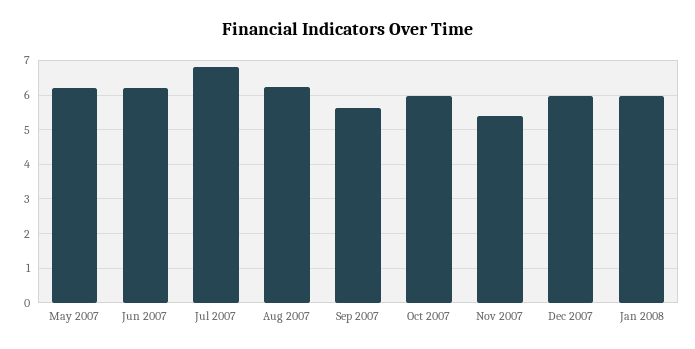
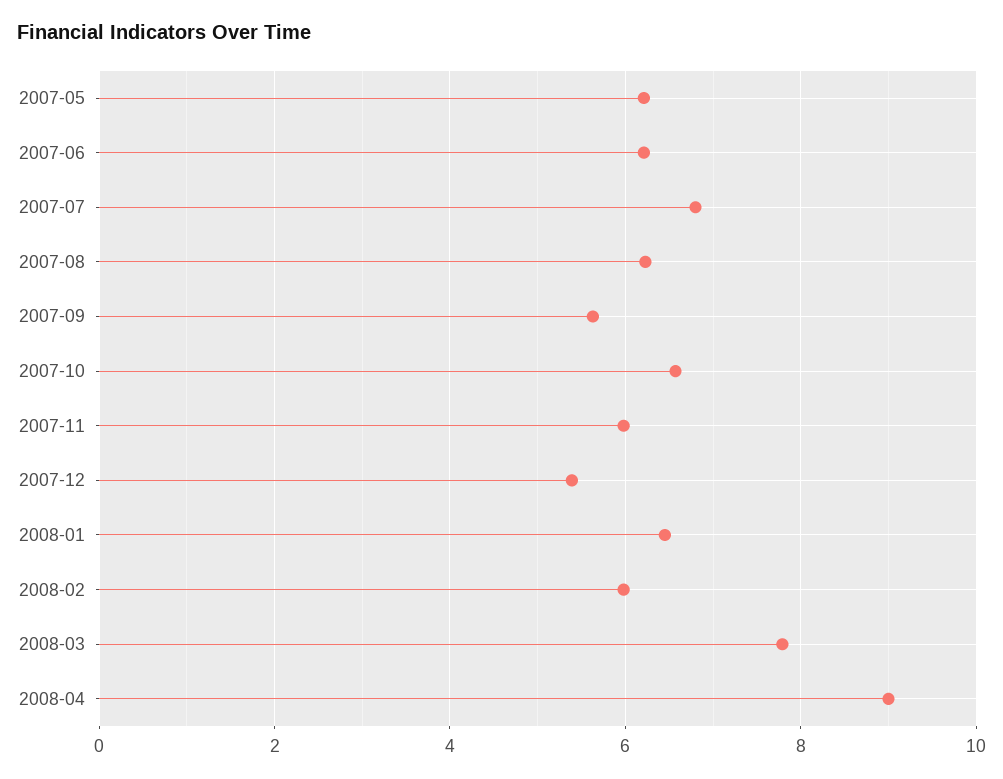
Oct 2007: 6 -> 6.6
Nov 2007: 5.4 -> 6
Dec 2007: 6 -> 5.4
Jan 2008: 6 -> 6.4
2008-02: none -> 6
2008-03: none -> 7.8
2008-04: none -> 9

